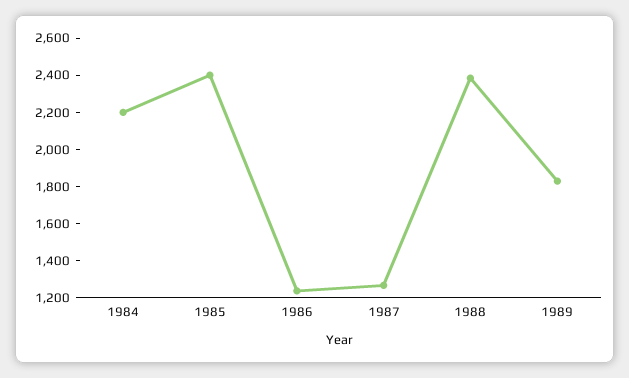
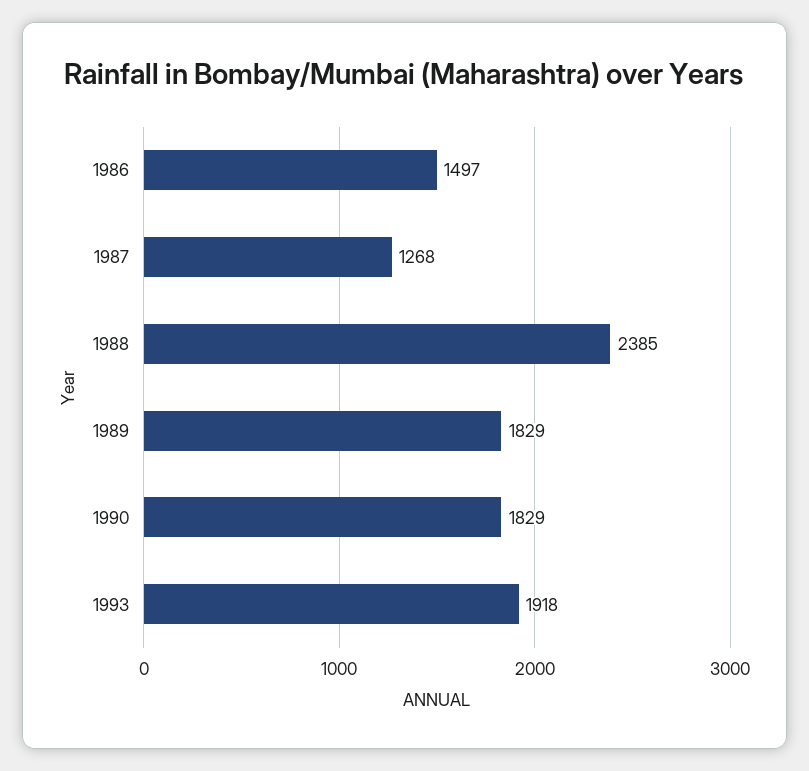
1984: 2200 -> none
1985: 2400 -> none
1986: 1250 -> 1497
1990: none -> 1829
1993: none -> 1918

